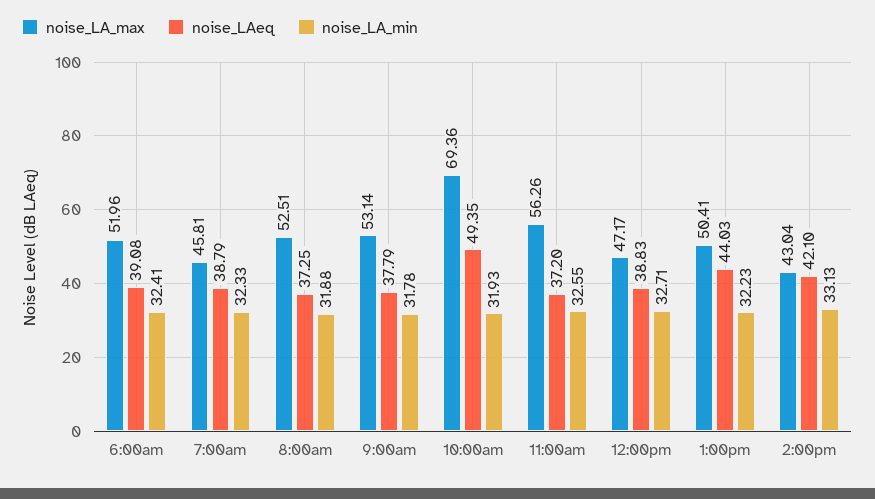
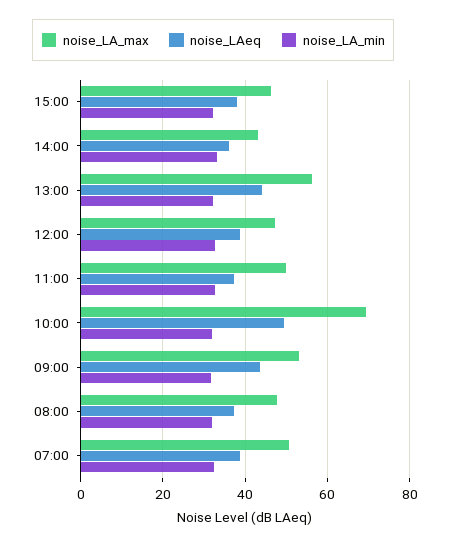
noise_LA_max, 6:00am: 51.96 -> none
noise_LAeq, 6:00am: 39.08 -> none
noise_LA_min, 6:00am: 32.41 -> none
noise_LA_max, 7:00am: 45.81 -> 50
noise_LA_max, 8:00am: 52.51 -> 48
noise_LAeq, 9:00am: 37.79 -> 44
noise_LA_max, 11:00am: 56.26 -> 50
noise_LA_max, 1:00pm: 50.41 -> 56
noise_LAeq, 2:00pm: 42.1 -> 36
noise_LA_max, 15:00: none -> 46
noise_LAeq, 15:00: none -> 38
noise_LA_min, 15:00: none -> 32

